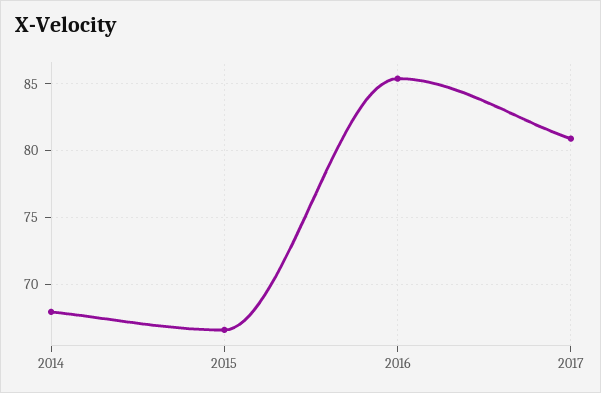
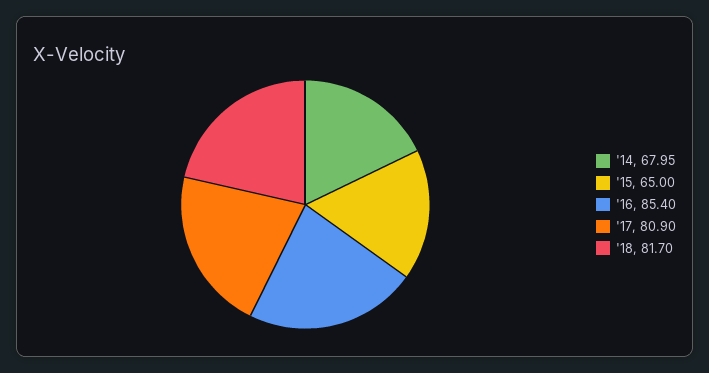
2015: 66.5 -> 65
'18: none -> 81.7

